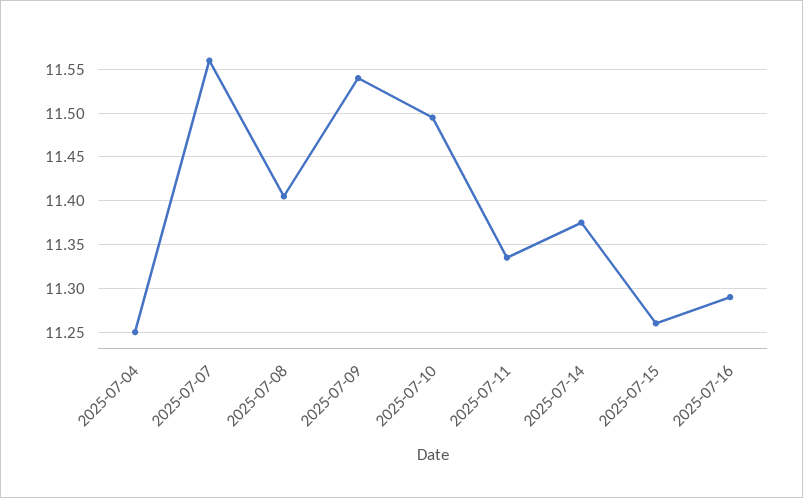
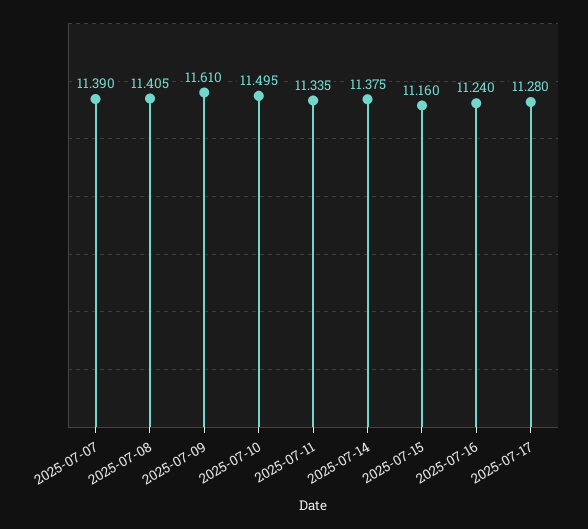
2025-07-04: 11.25 -> none
2025-07-07: 11.56 -> 11.39
2025-07-09: 11.54 -> 11.61
2025-07-15: 11.26 -> 11.16
2025-07-16: 11.29 -> 11.24
2025-07-17: none -> 11.28

